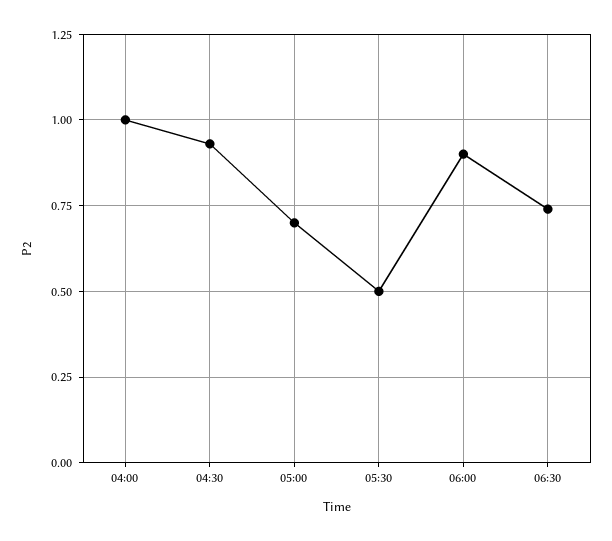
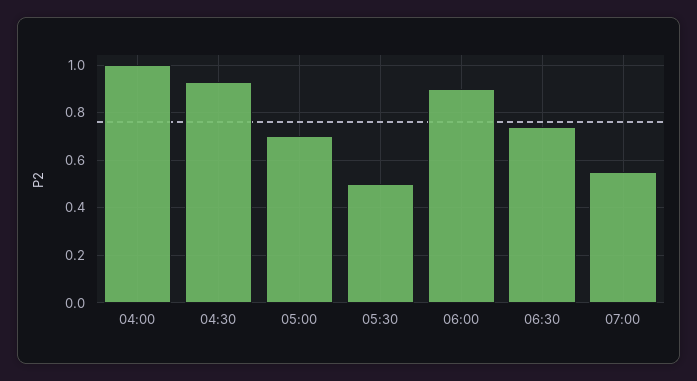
07:00: none -> 0.55

